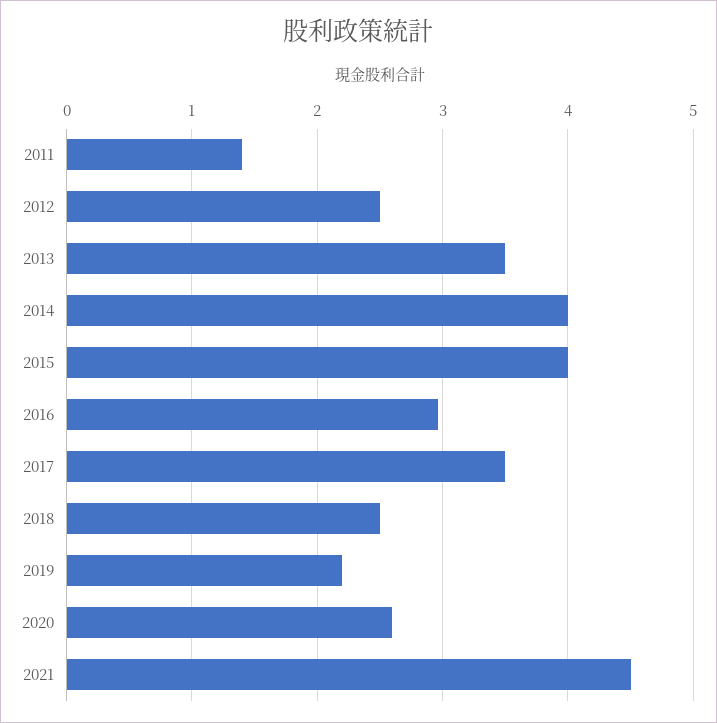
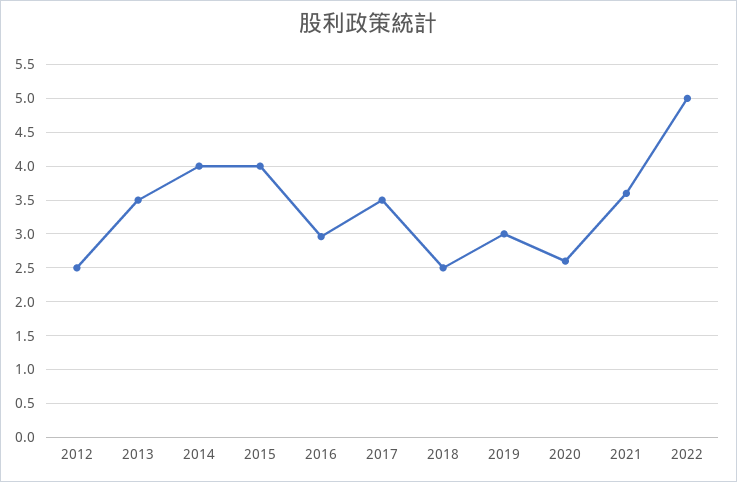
2011: 1.4 -> none
2019: 2.2 -> 3
2021: 4.5 -> 3.6
2022: none -> 5

